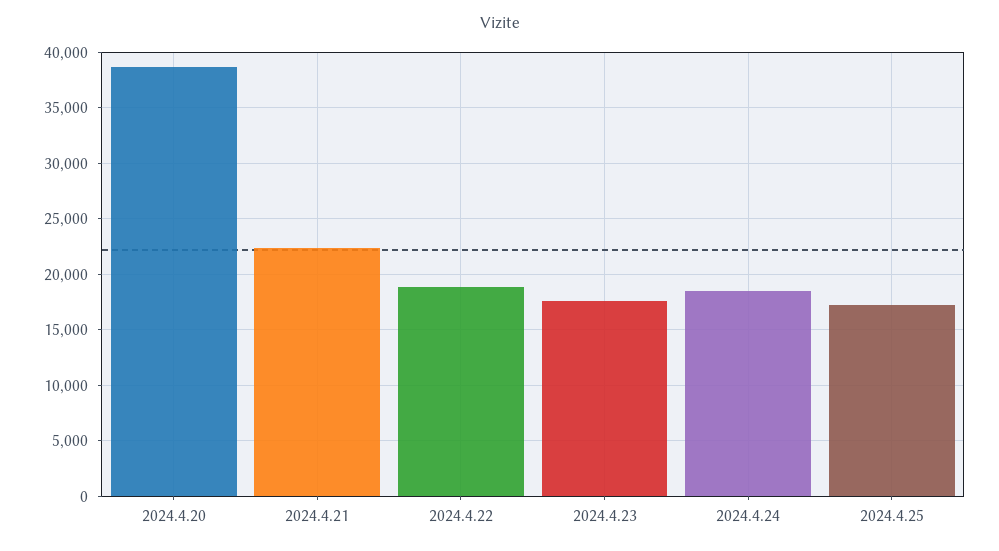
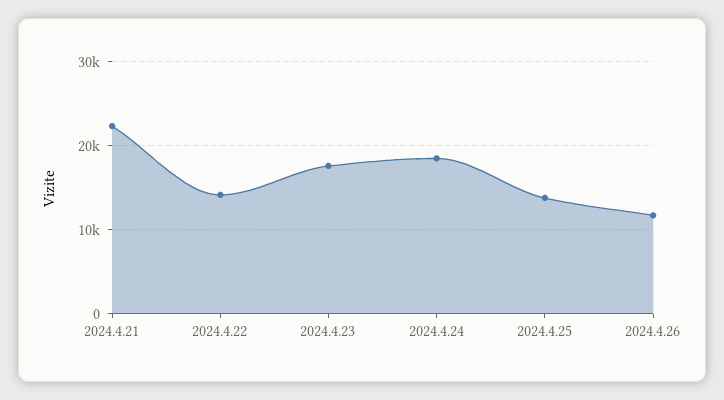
2024.4.20: 39000 -> none
2024.4.22: 19000 -> 14000
2024.4.25: 17000 -> 14000
2024.4.26: none -> 12000

